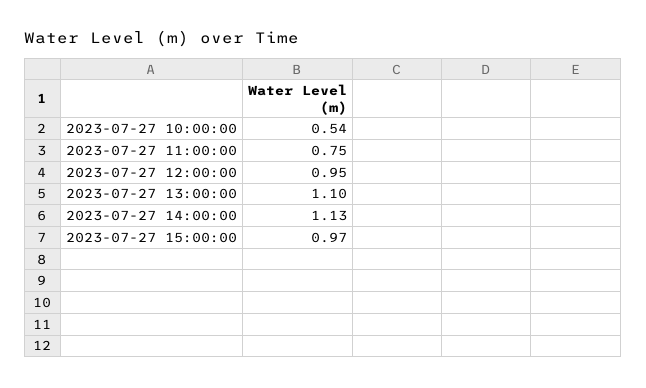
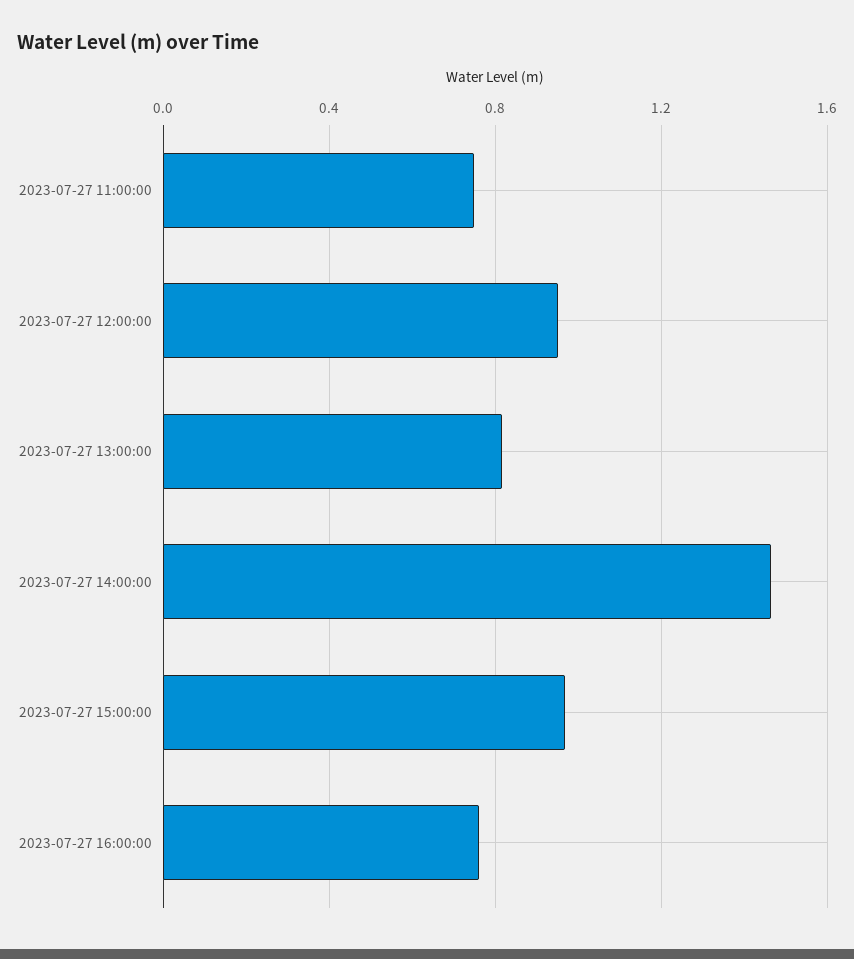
2023-07-27 10:00:00: 0.54 -> none
2023-07-27 13:00:00: 1.1 -> 0.8
2023-07-27 14:00:00: 1.13 -> 1.45
2023-07-27 16:00:00: none -> 0.75

